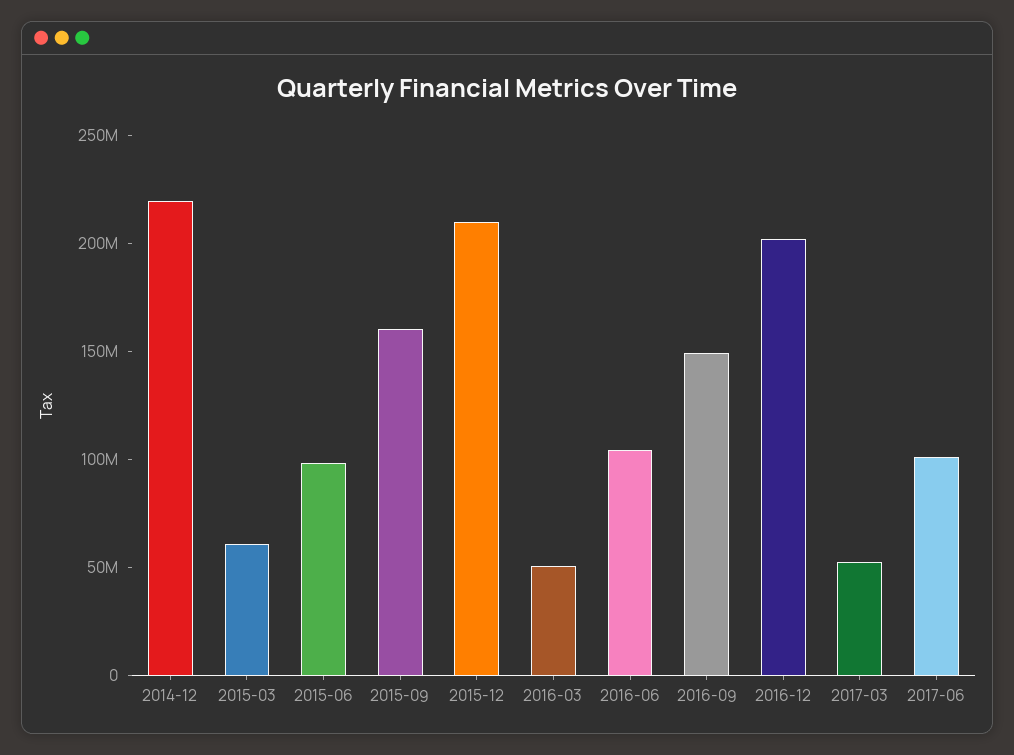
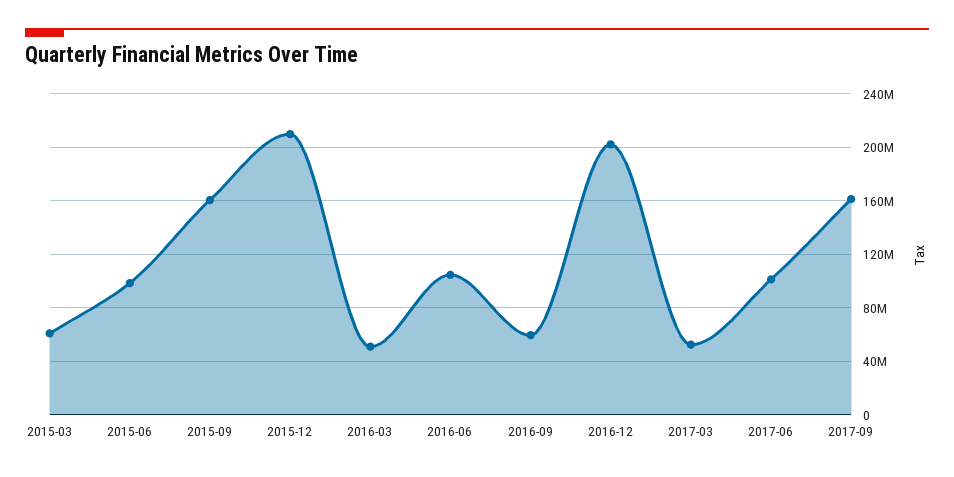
2014-12: 220000000 -> none
2016-09: 150000000 -> 60000000
2017-09: none -> 160000000

